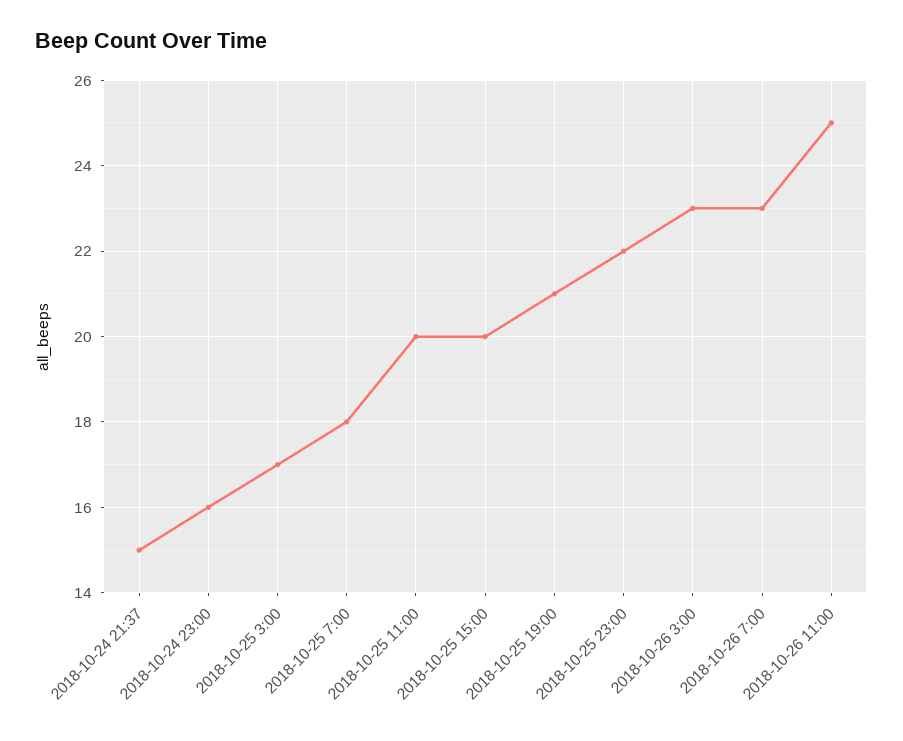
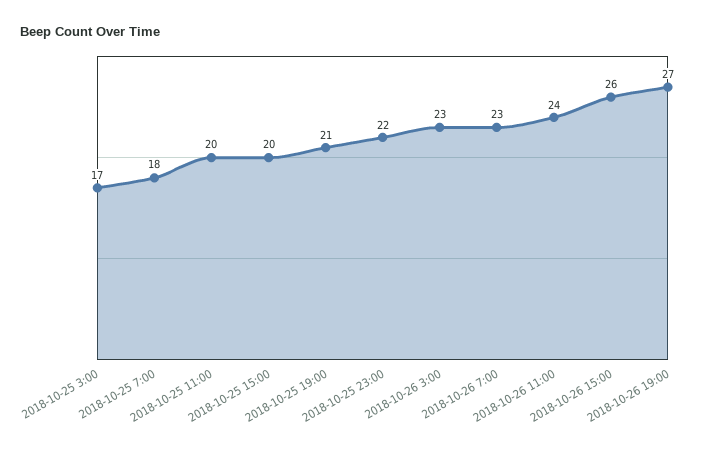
2018-10-24 21:37: 15 -> none
2018-10-24 23:00: 16 -> none
2018-10-26 11:00: 25 -> 24
2018-10-26 15:00: none -> 26
2018-10-26 19:00: none -> 27

